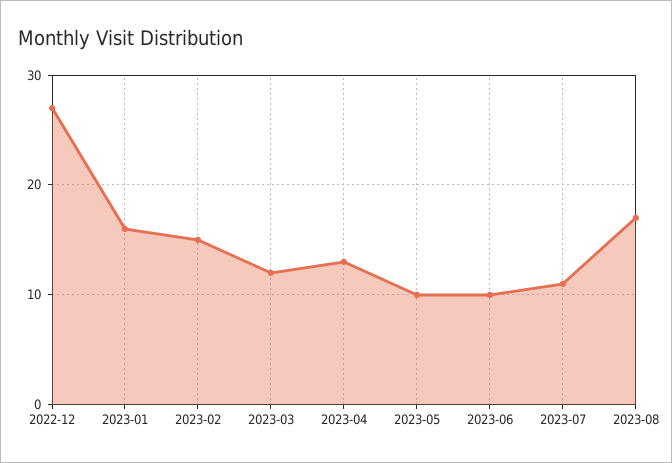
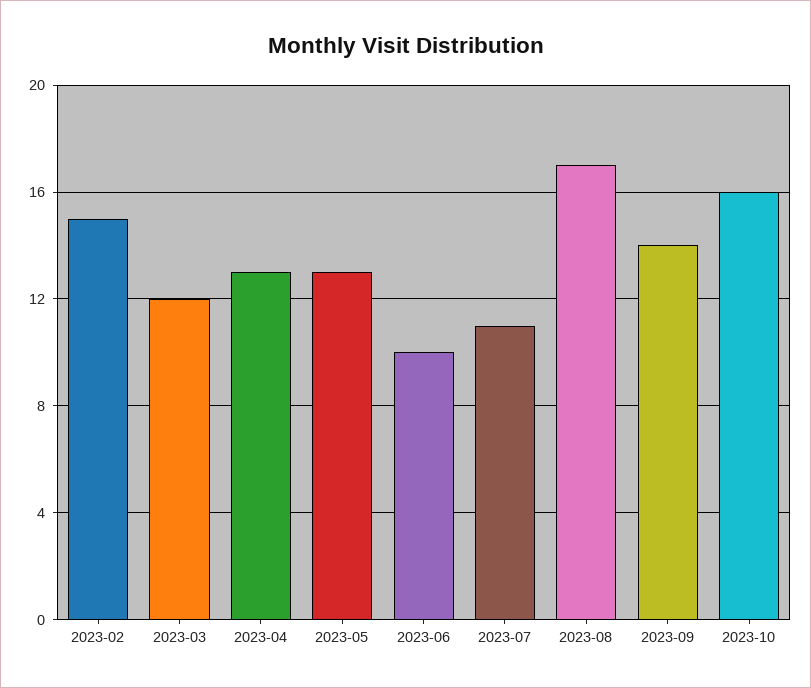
2022-12: 27 -> none
2023-01: 16 -> none
2023-05: 10 -> 13
2023-09: none -> 14
2023-10: none -> 16

